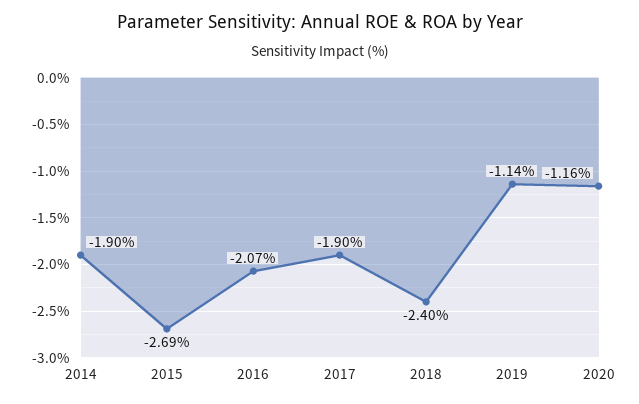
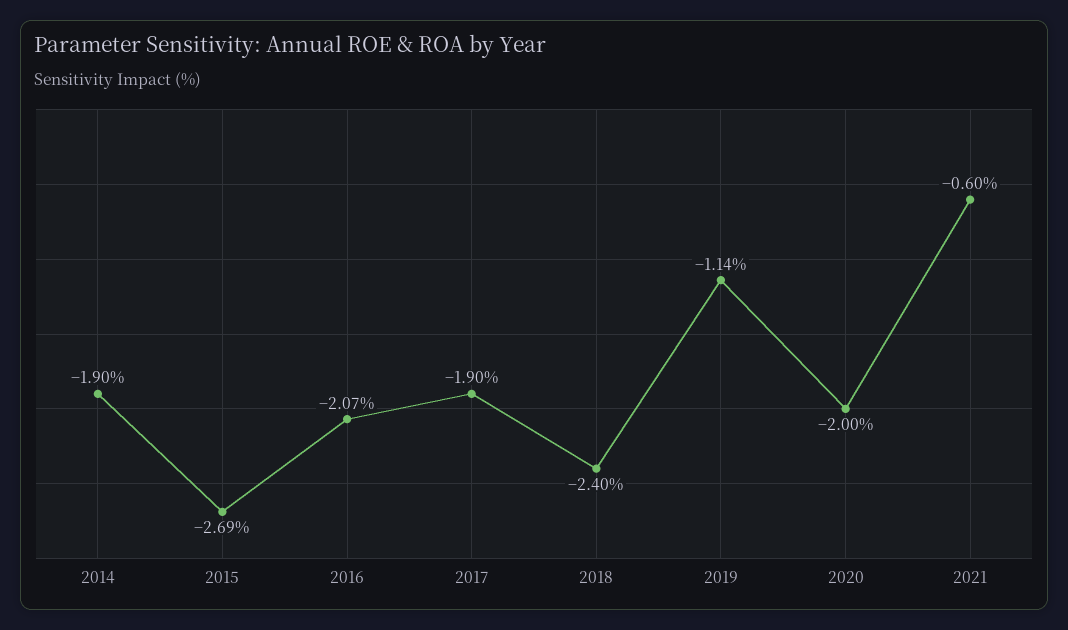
2020: -1.16 -> -2
2021: none -> -0.6

